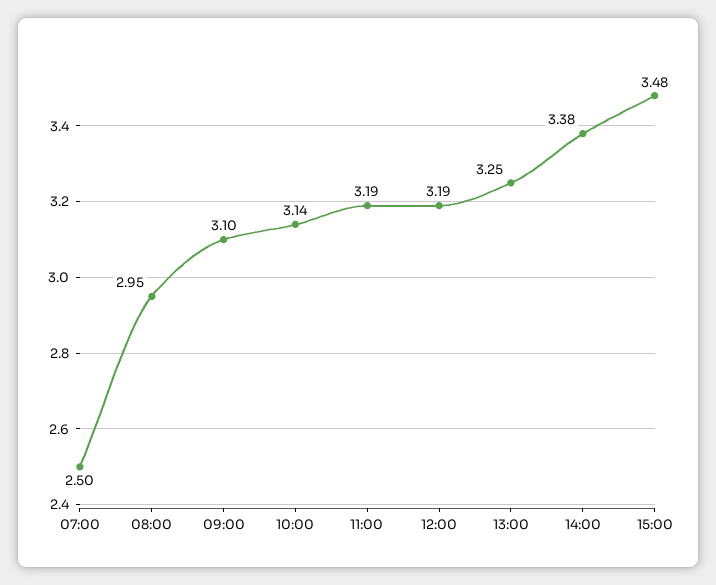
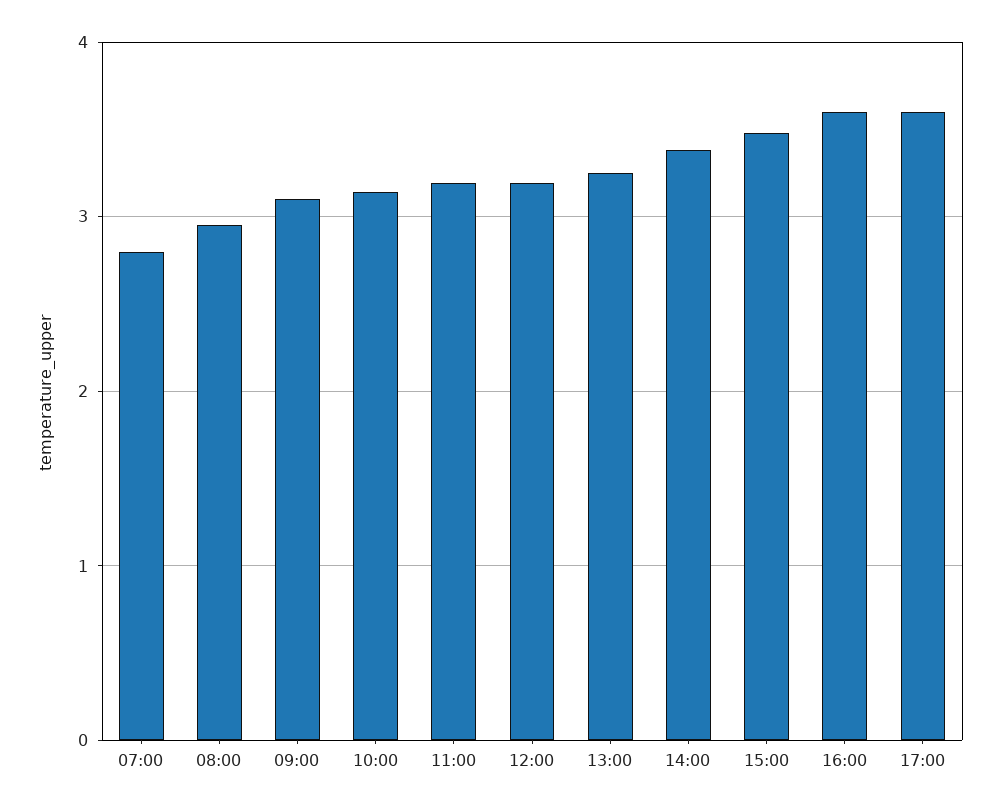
07:00: 2.5 -> 2.8
16:00: none -> 3.6
17:00: none -> 3.6

